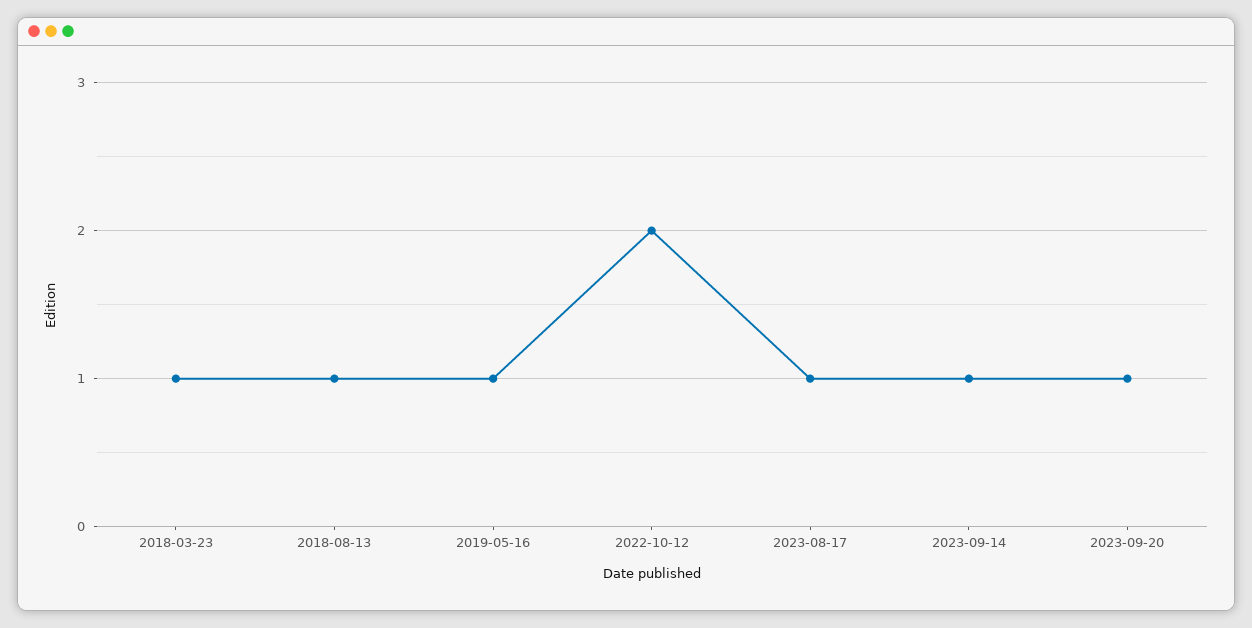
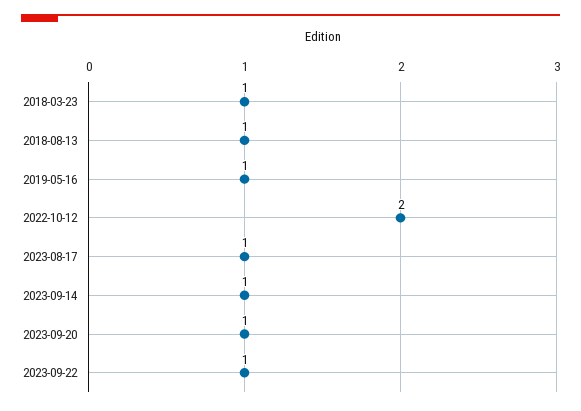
2023-09-22: none -> 1

